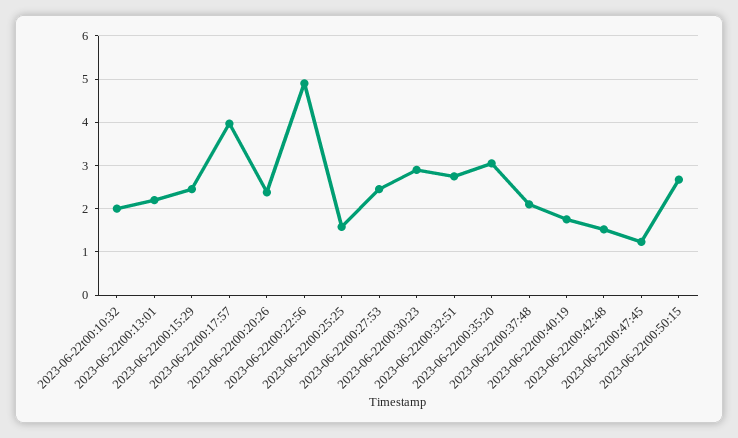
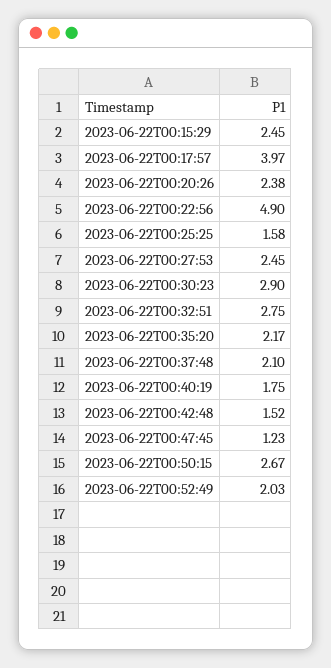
2023-06-22t00:10:32: 2 -> none
2023-06-22t00:13:01: 2.2 -> none
2023-06-22t00:35:20: 3 -> 2.17
2023-06-22T00:52:49: none -> 2.03

